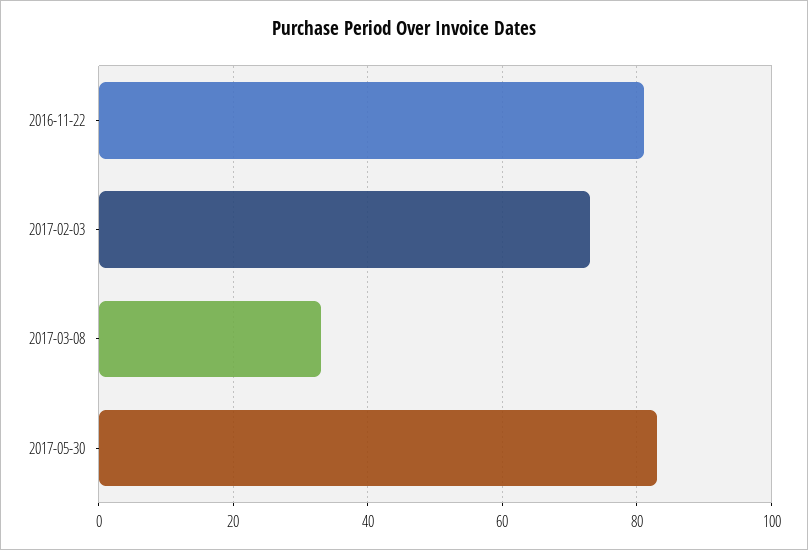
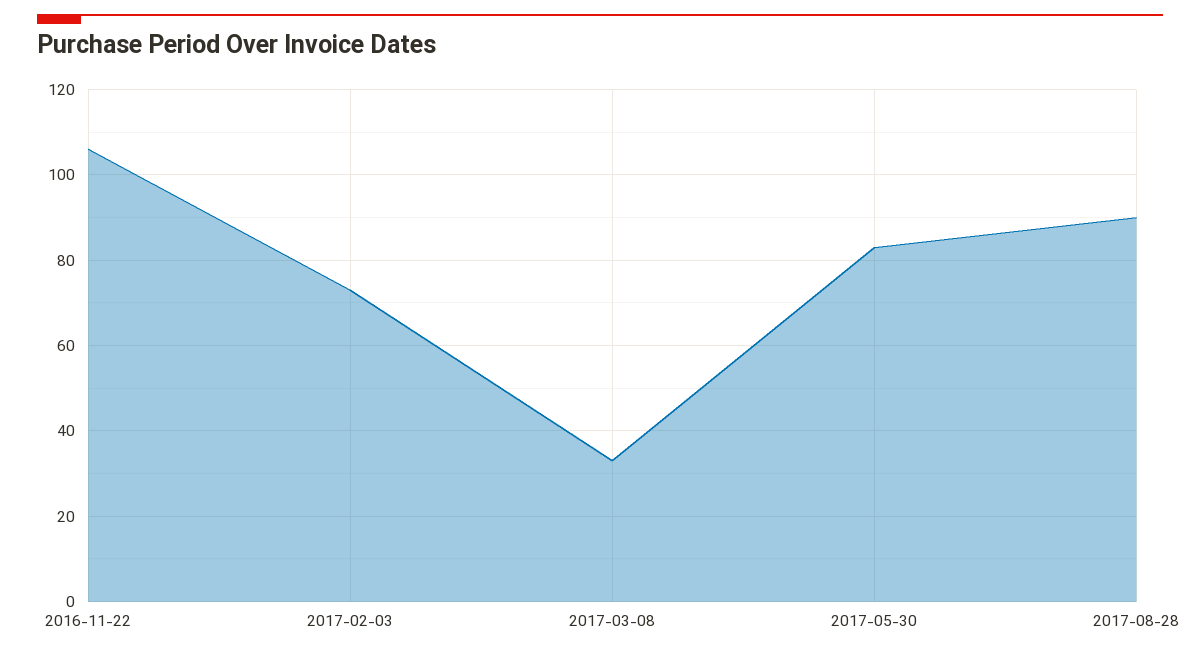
2016-11-22: 80 -> 105
2017-08-28: none -> 90

